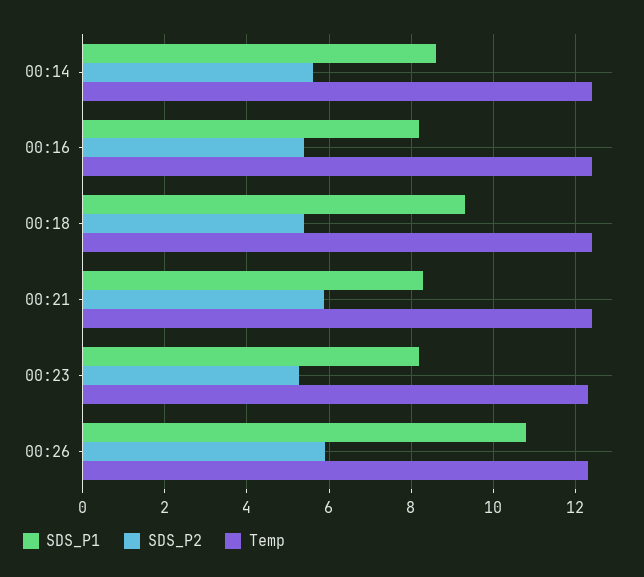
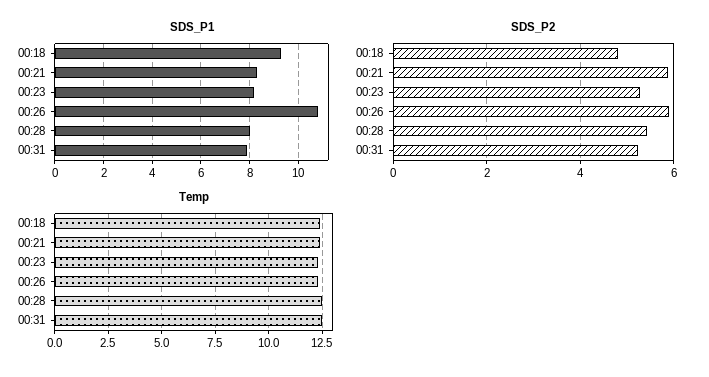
SDS_P1, 00:14: 8.6 -> none
SDS_P2, 00:14: 5.6 -> none
Temp, 00:14: 12.4 -> none
SDS_P1, 00:16: 8.2 -> none
SDS_P2, 00:16: 5.4 -> none
Temp, 00:16: 12.4 -> none
SDS_P2, 00:18: 5.4 -> 4.8
SDS_P1, 00:28: none -> 8
SDS_P1, 00:31: none -> 8
SDS_P2, 00:28: none -> 5.4
SDS_P2, 00:31: none -> 5.2
Temp, 00:28: none -> 12.5
Temp, 00:31: none -> 12.5

